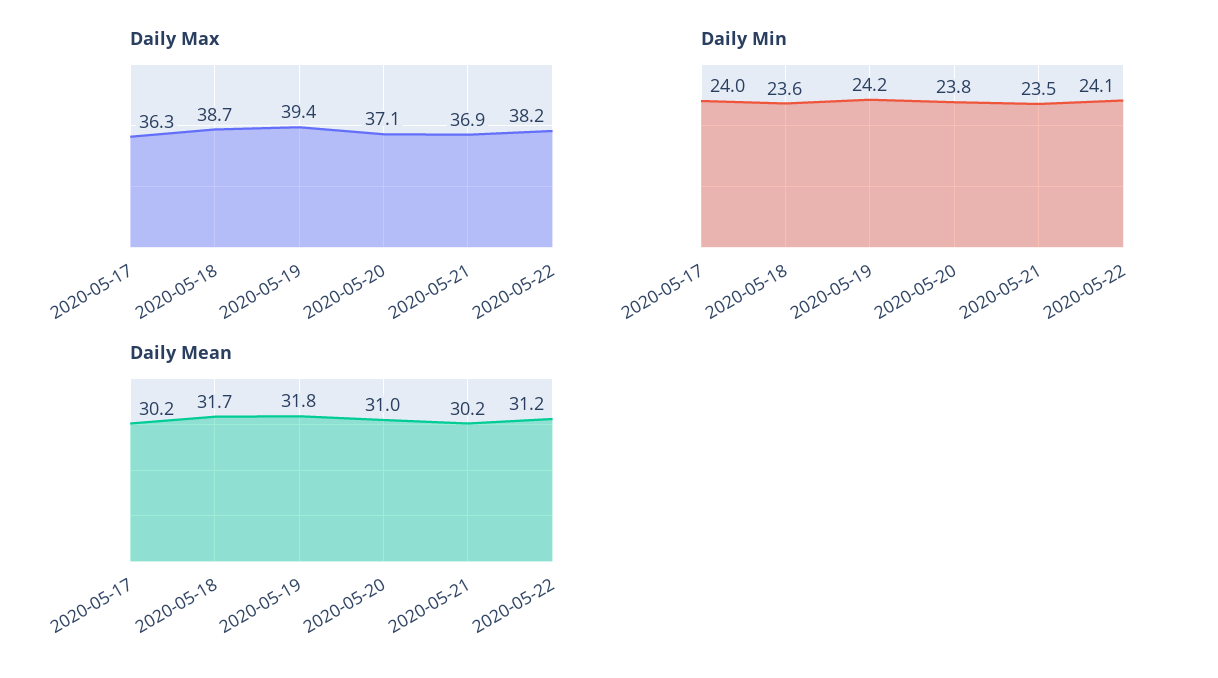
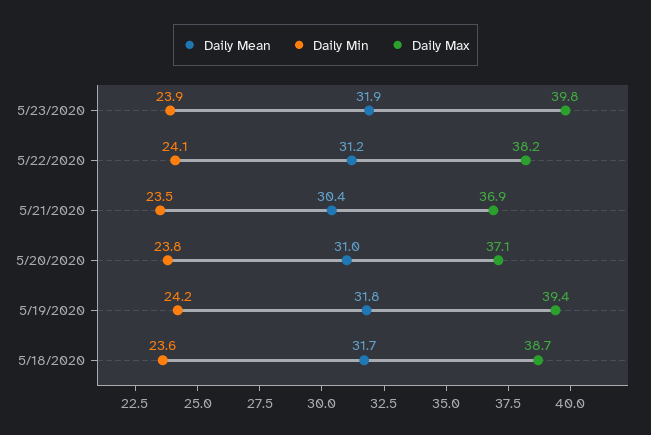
Daily Max, 2020-05-17: 36.3 -> none
Daily Min, 2020-05-17: 24 -> none
Daily Mean, 2020-05-17: 30.2 -> none
Daily Mean, 2020-05-21: 30.2 -> 30.4
Daily Mean, 5/23/2020: none -> 31.9
Daily Min, 5/23/2020: none -> 23.9
Daily Max, 5/23/2020: none -> 39.8

